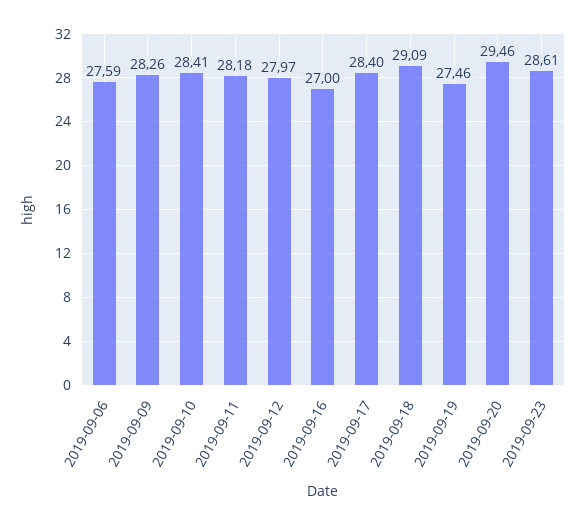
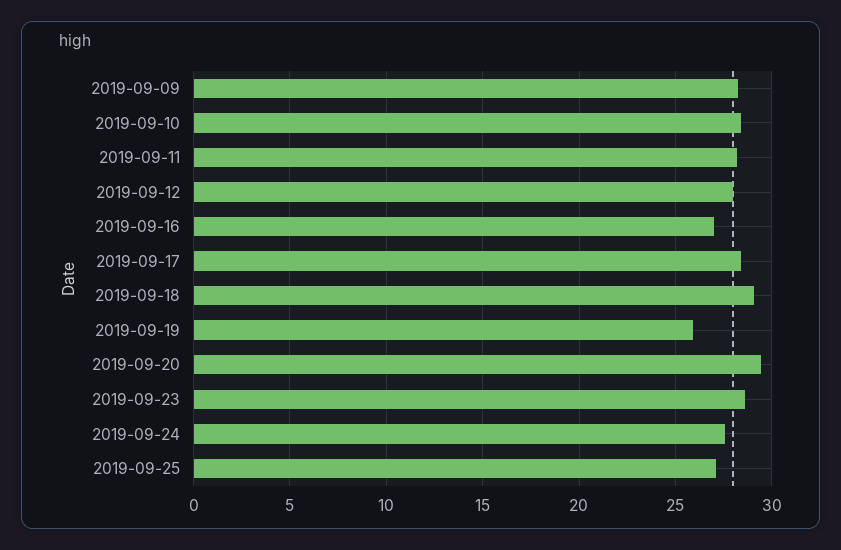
2019-09-06: 27.59 -> none
2019-09-19: 27.46 -> 26
2019-09-24: none -> 27.5
2019-09-25: none -> 27

